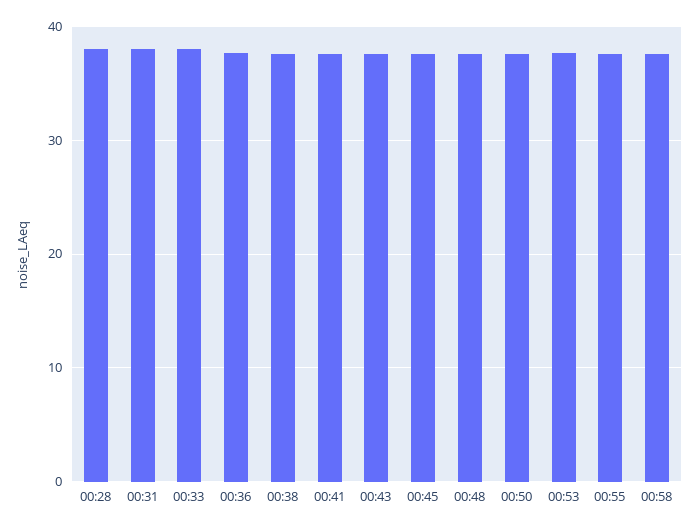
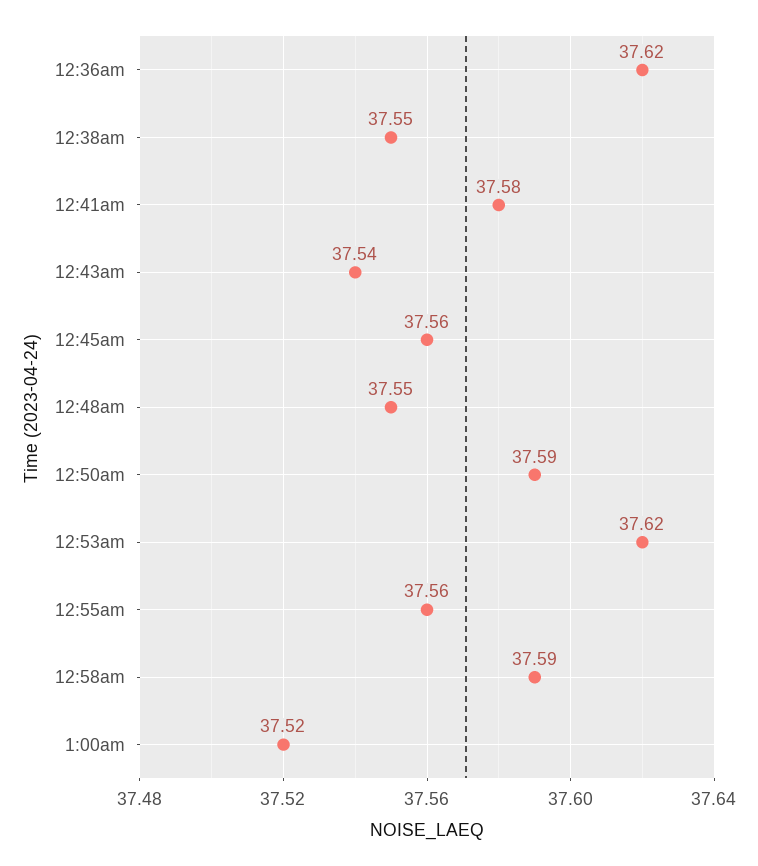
00:28: 38 -> none
00:31: 38 -> none
00:33: 38 -> none
1:00am: none -> 37.52

